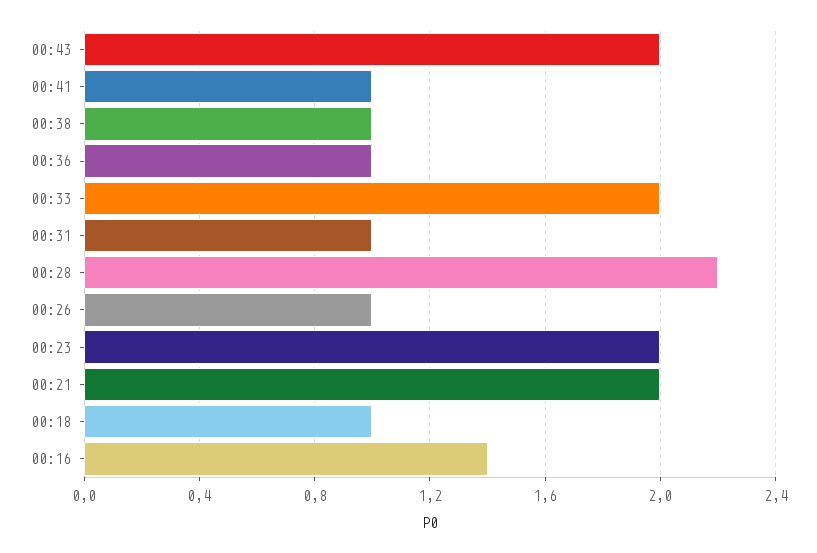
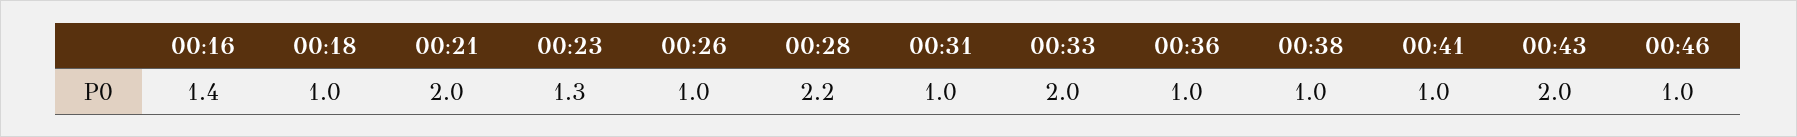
00:23: 2 -> 1.3
00:46: none -> 1

